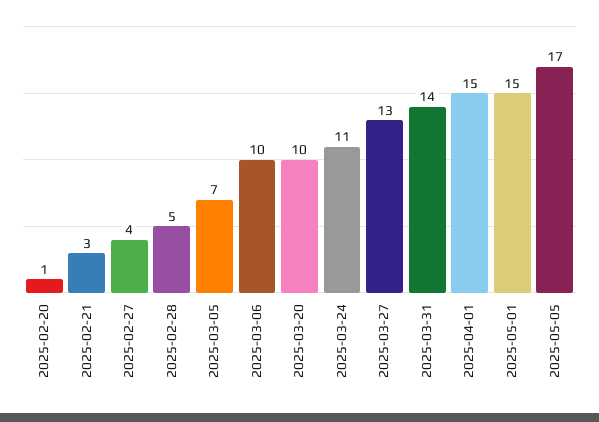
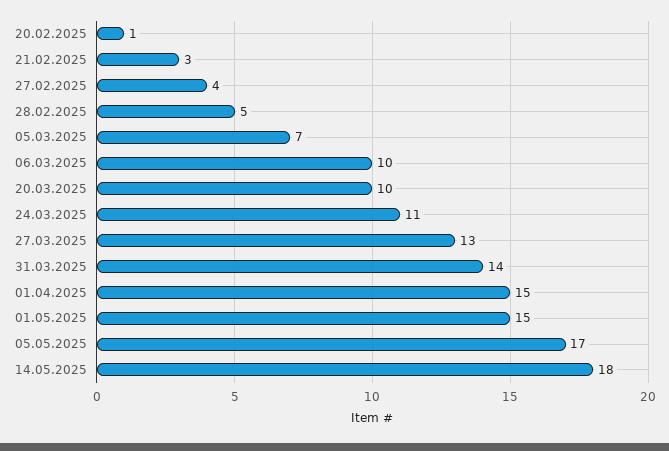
14.05.2025: none -> 18

